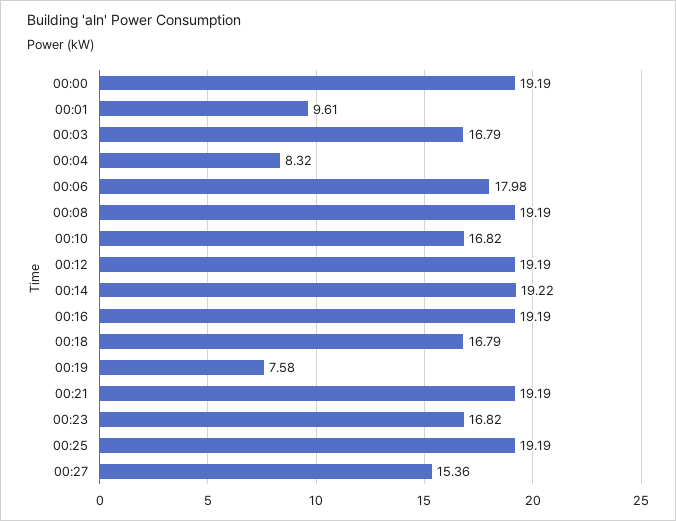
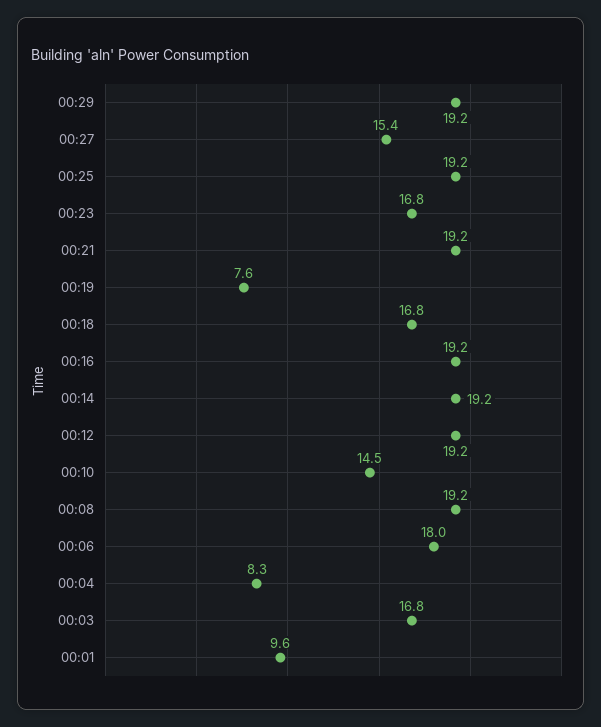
00:00: 19.19 -> none
00:10: 16.82 -> 14.5
00:29: none -> 19.2

